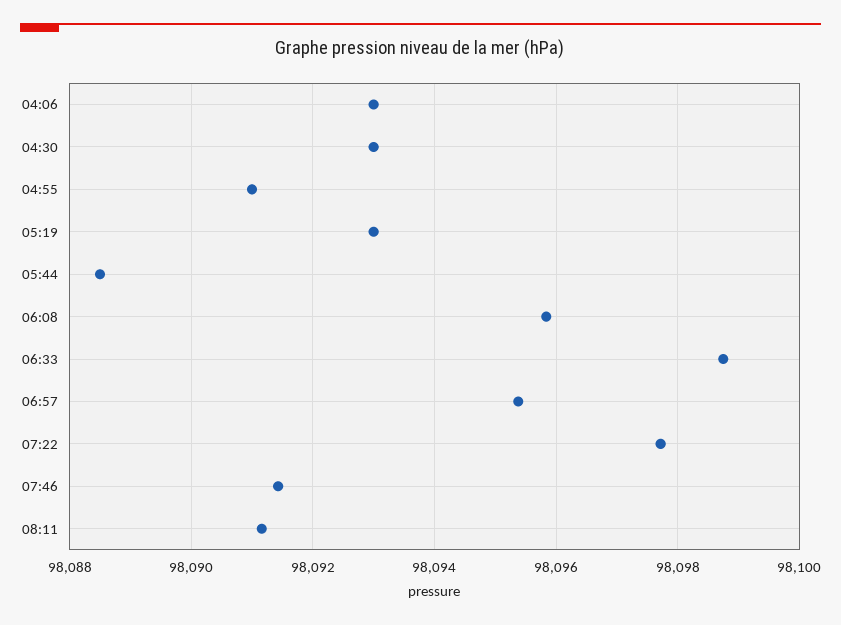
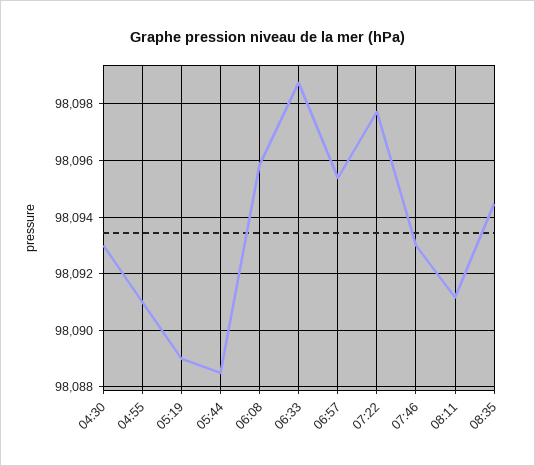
04:06: 98093 -> none
05:19: 98093 -> 98089
07:46: 98091.4 -> 98093
08:35: none -> 98094.5

